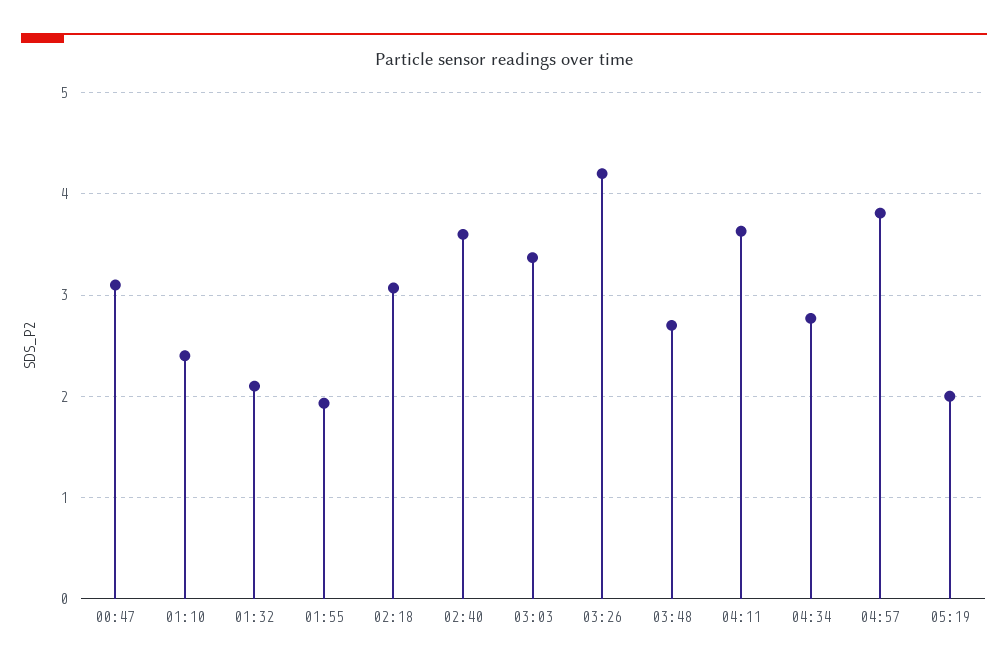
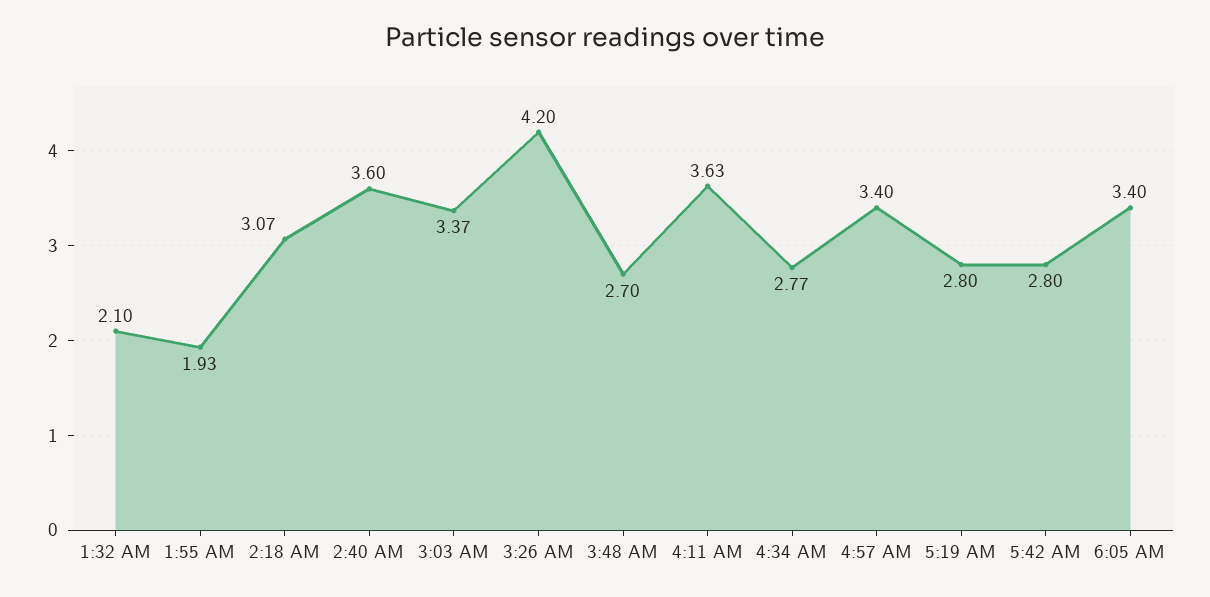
00:47: 3.1 -> none
01:10: 2.4 -> none
04:57: 3.8 -> 3.4
05:19: 2 -> 2.8
5:42 AM: none -> 2.8
6:05 AM: none -> 3.4

